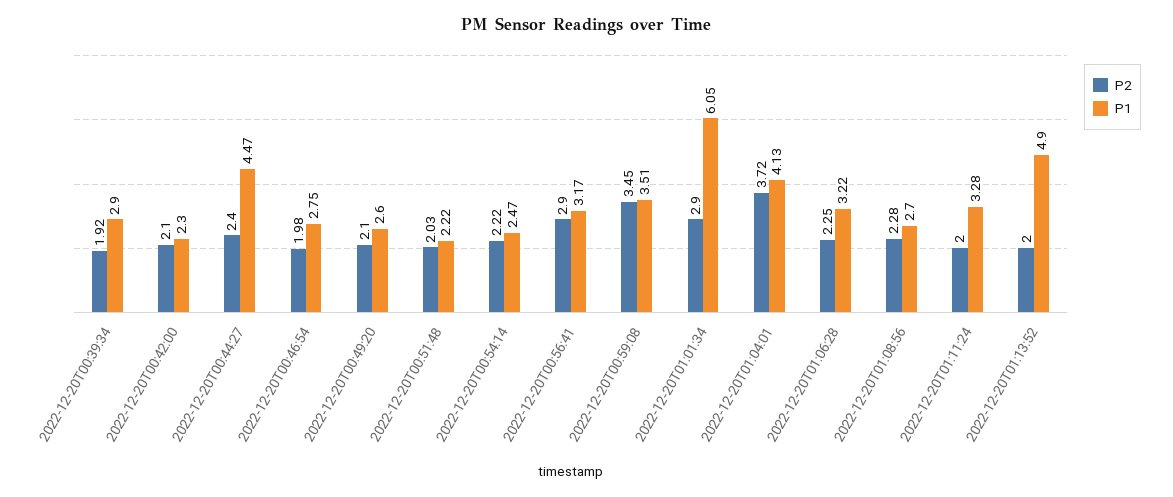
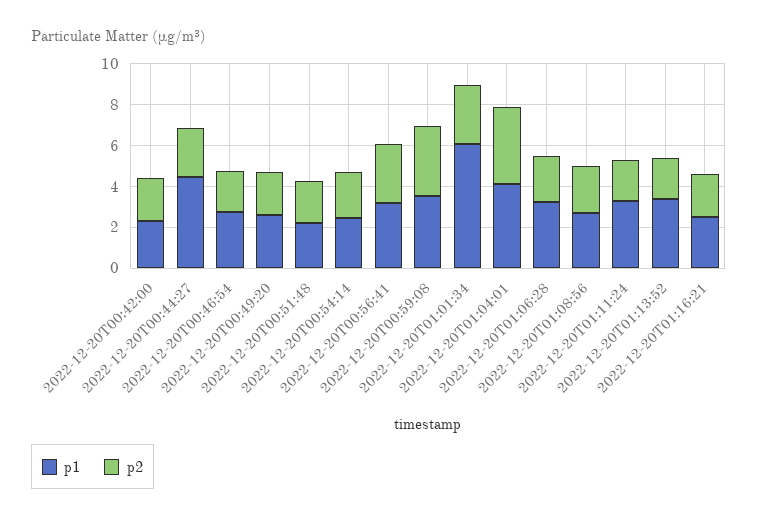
P2, 2022-12-20T00:39:34: 1.92 -> none
P1, 2022-12-20T00:39:34: 2.9 -> none
P1, 2022-12-20T01:13:52: 4.9 -> 3.5
P1, 2022-12-20T01:16:21: none -> 2.5
P2, 2022-12-20T01:16:21: none -> 2

